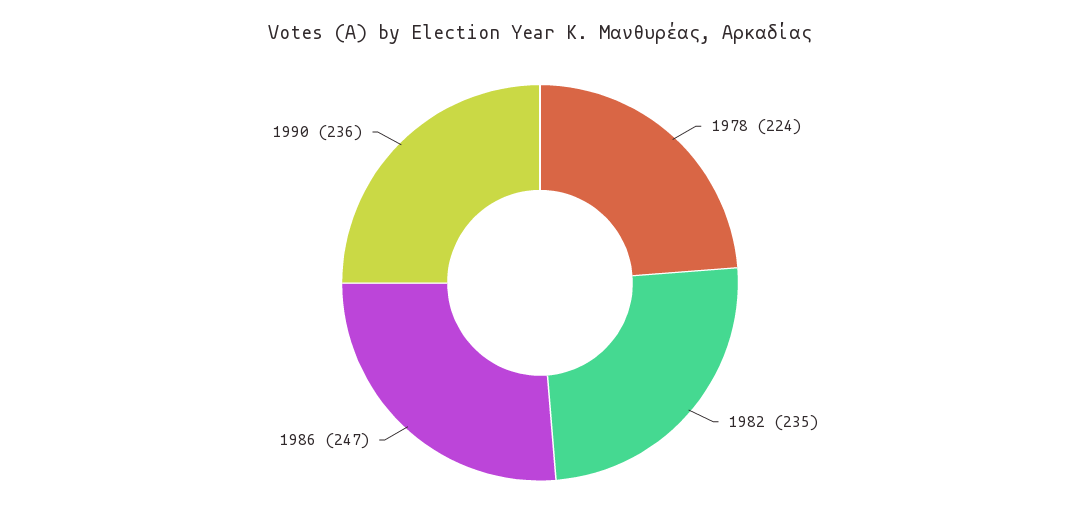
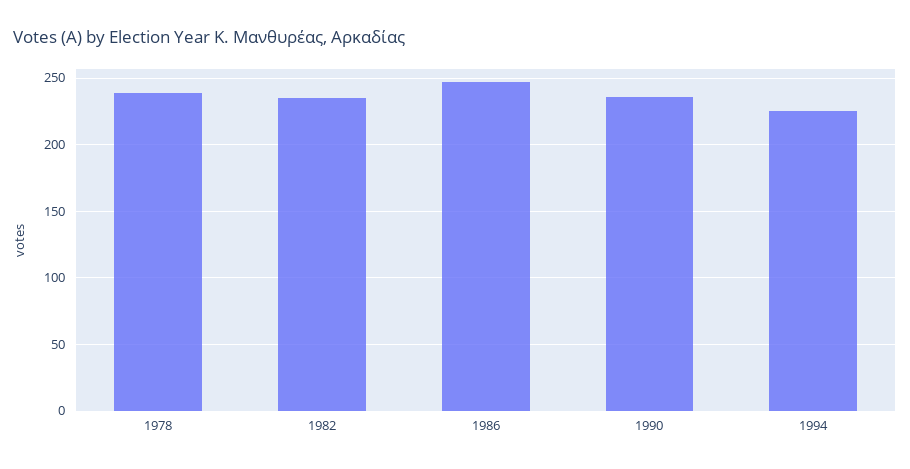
1978: 224 -> 240
1994: none -> 225

